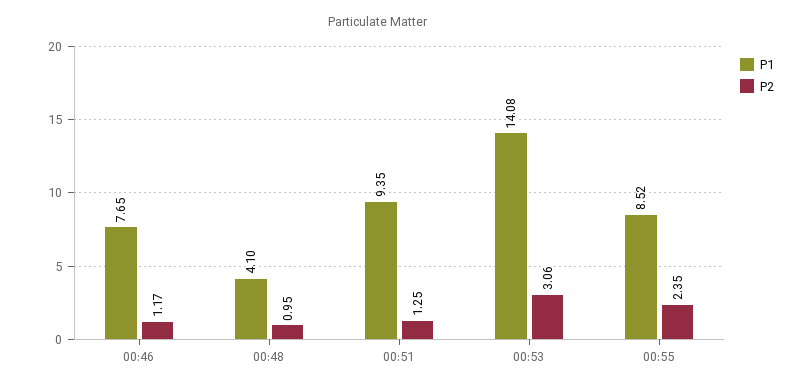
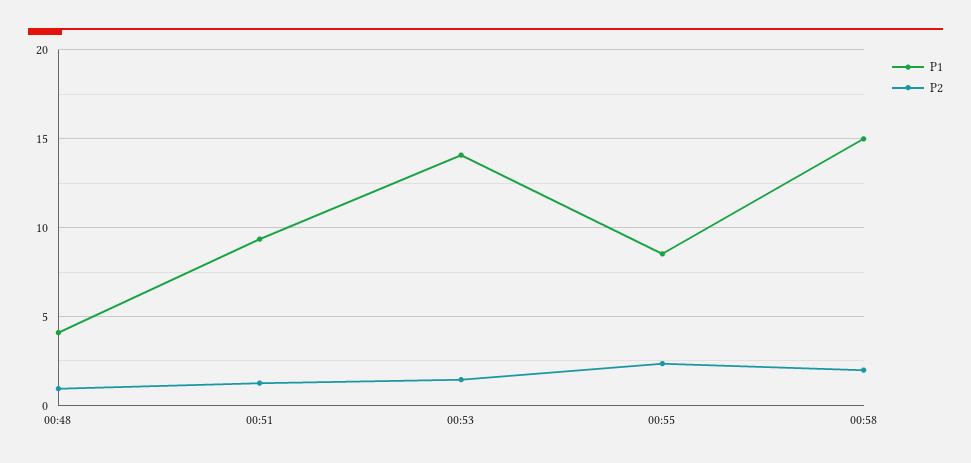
P1, 00:46: 7.65 -> none
P2, 00:46: 1.17 -> none
P2, 00:53: 3.06 -> 1.5
P1, 00:58: none -> 15
P2, 00:58: none -> 2

